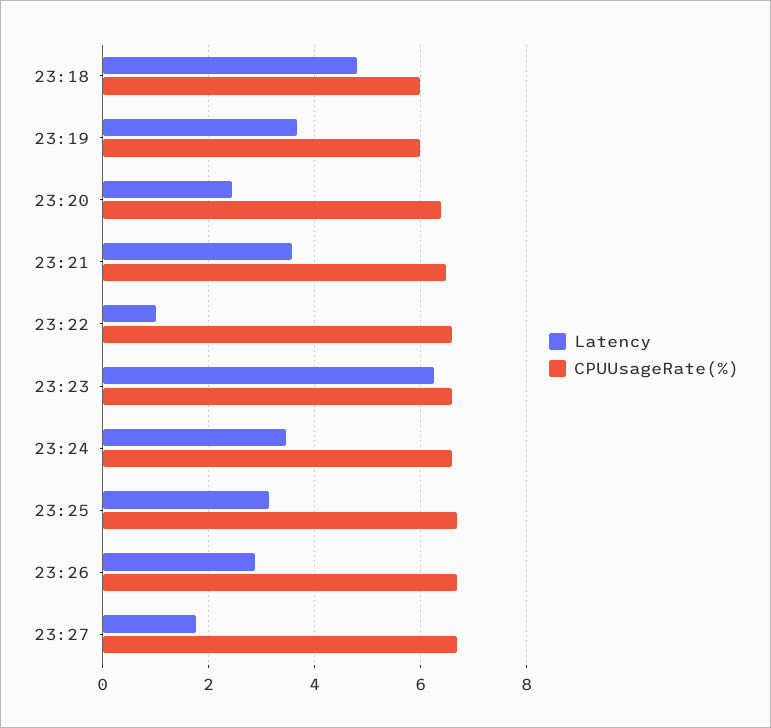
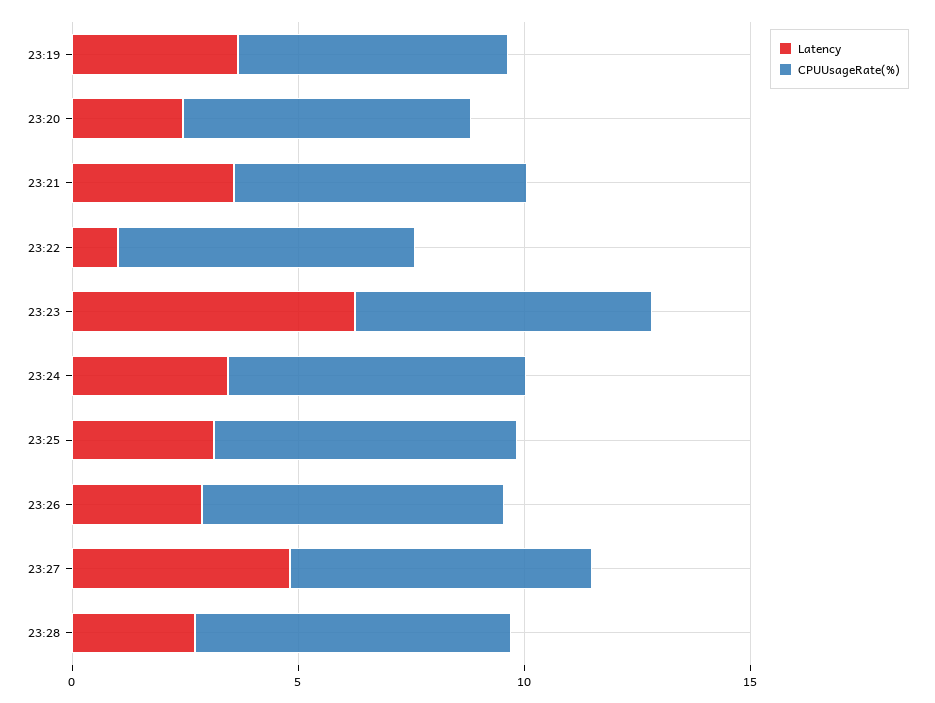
Latency, 23:18: 4.8 -> none
CPUUsageRate(%), 23:18: 6 -> none
Latency, 23:27: 1.8 -> 5
Latency, 23:28: none -> 3
CPUUsageRate(%), 23:28: none -> 7

